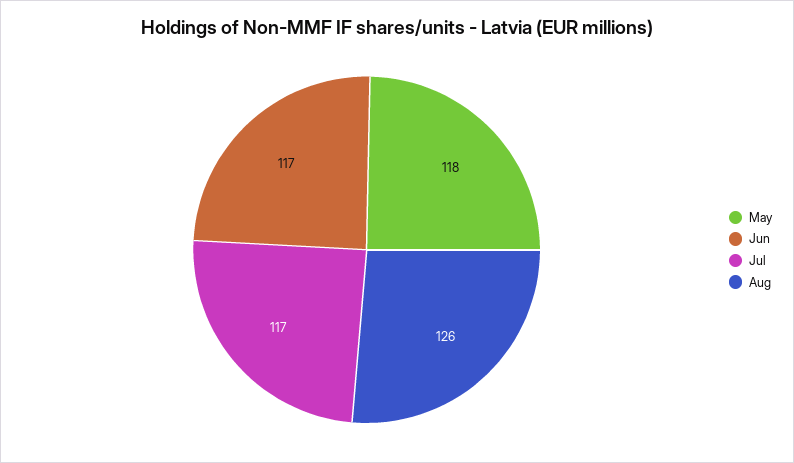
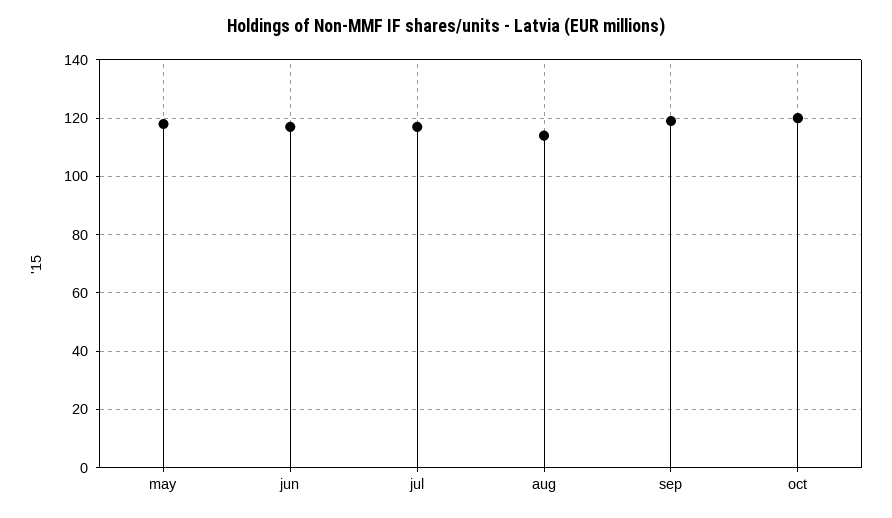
Aug: 126 -> 115
sep: none -> 120
oct: none -> 120

